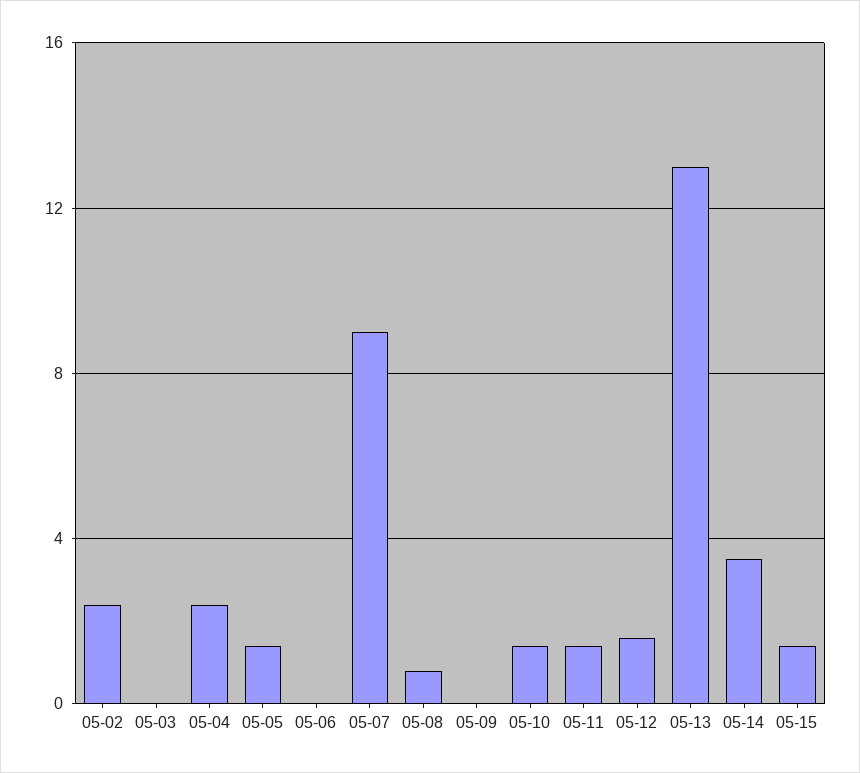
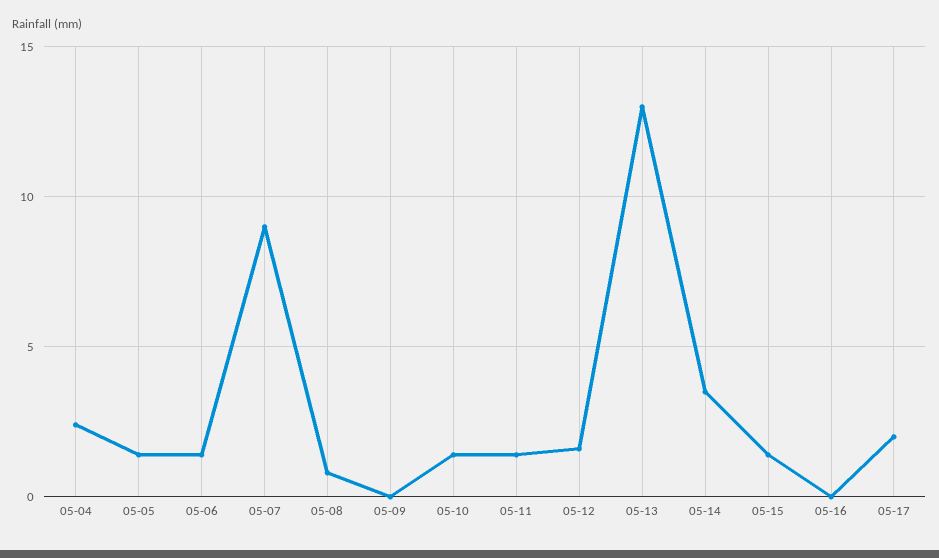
05-02: 2.5 -> none
05-03: 0 -> none
05-06: 0 -> 1.5
05-16: none -> 0
05-17: none -> 2

